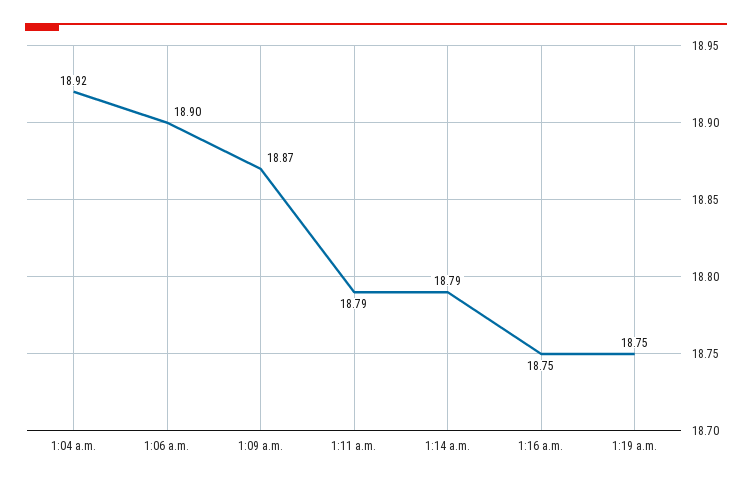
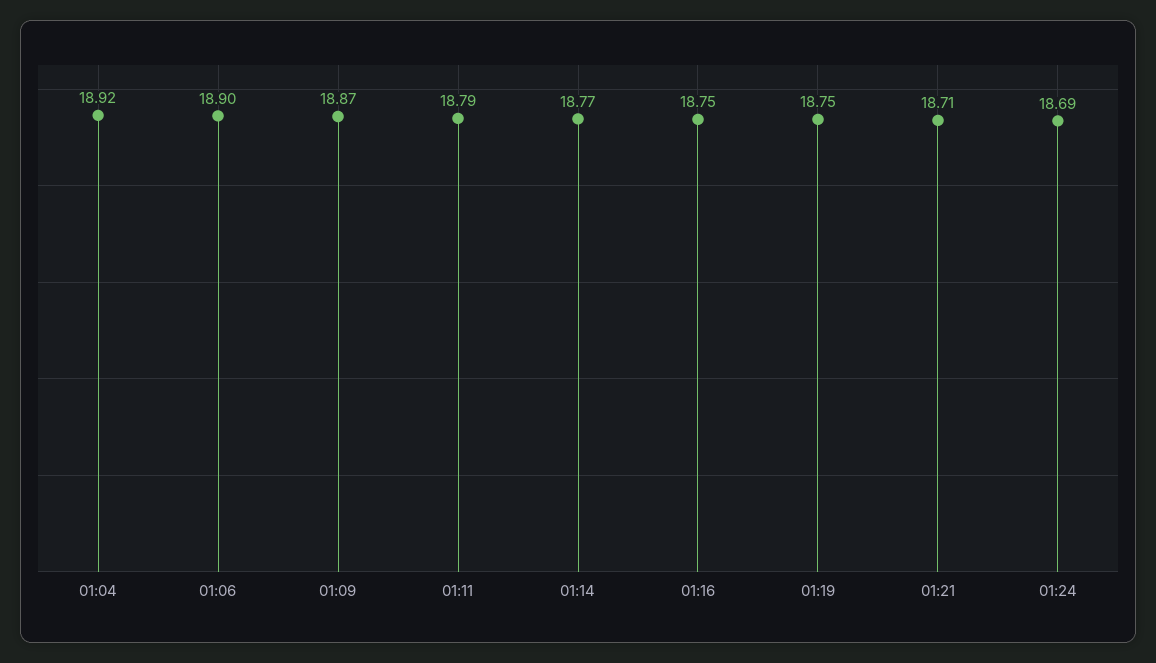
1:14 a.m.: 18.79 -> 18.77
01:21: none -> 18.71
01:24: none -> 18.69

